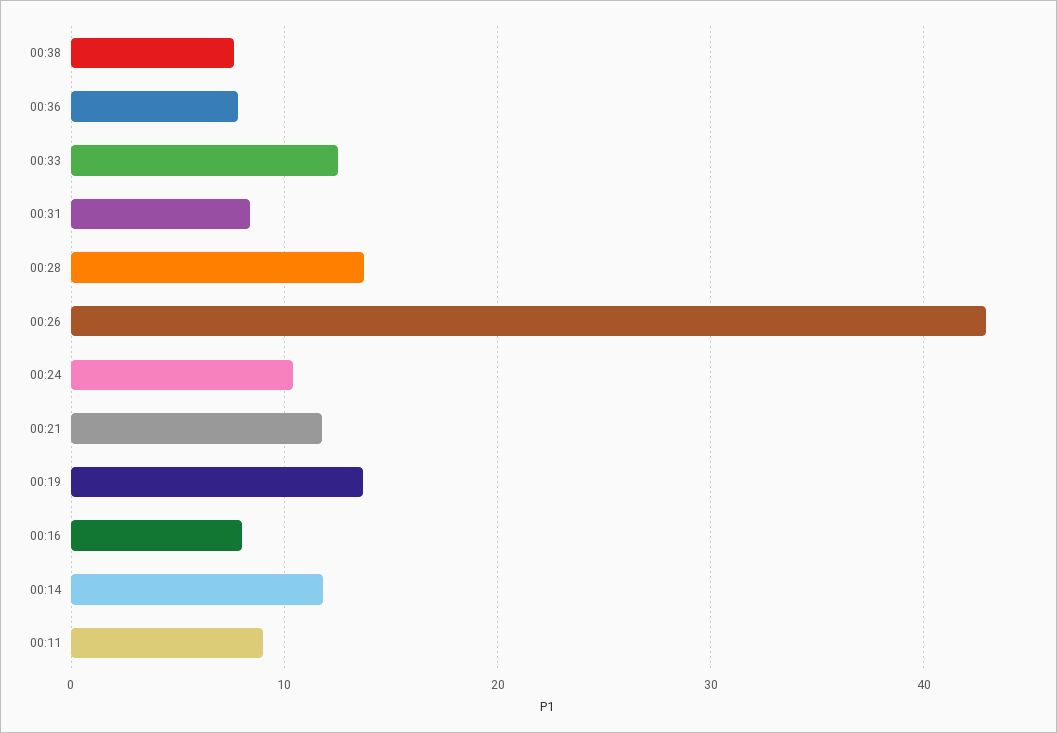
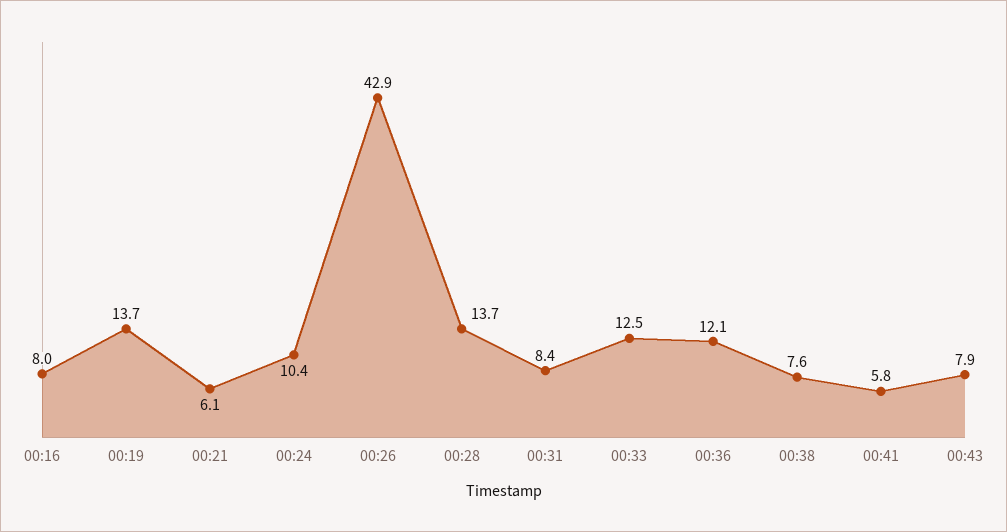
00:36: 8 -> 12.1
00:21: 12 -> 6.1
00:14: 12 -> none
00:11: 9 -> none
00:41: none -> 5.8
00:43: none -> 7.9

